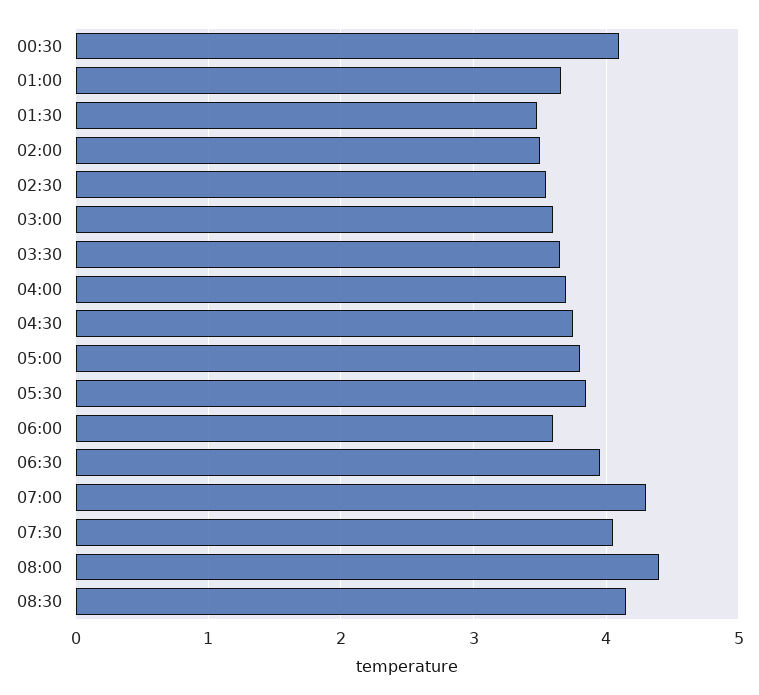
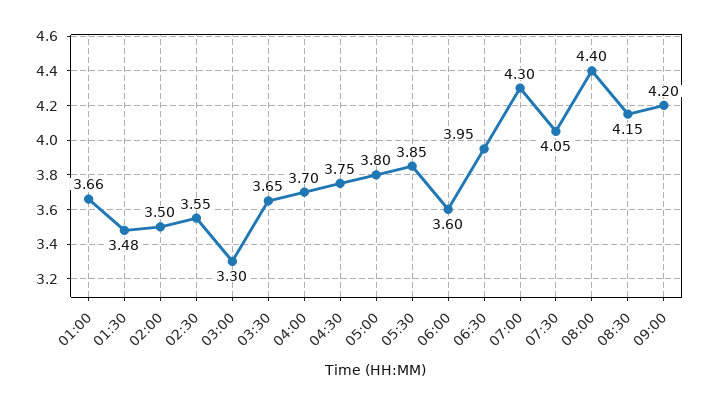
00:30: 4.1 -> none
03:00: 3.6 -> 3.3
09:00: none -> 4.2

